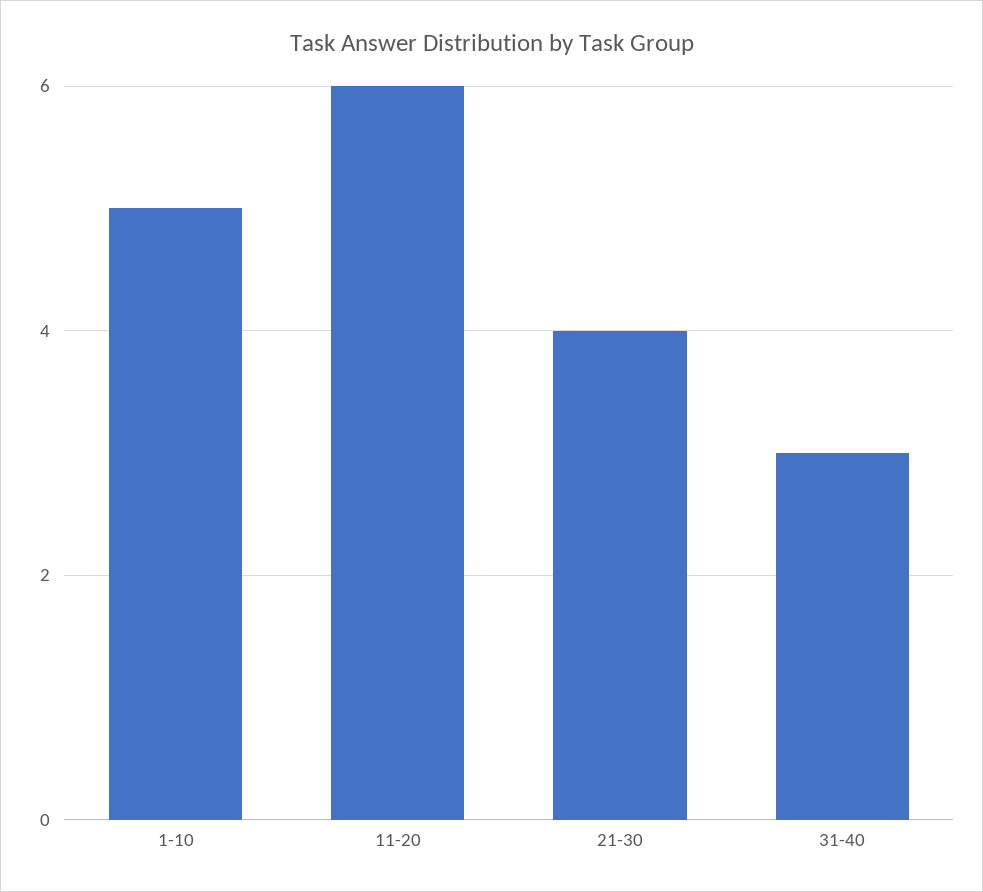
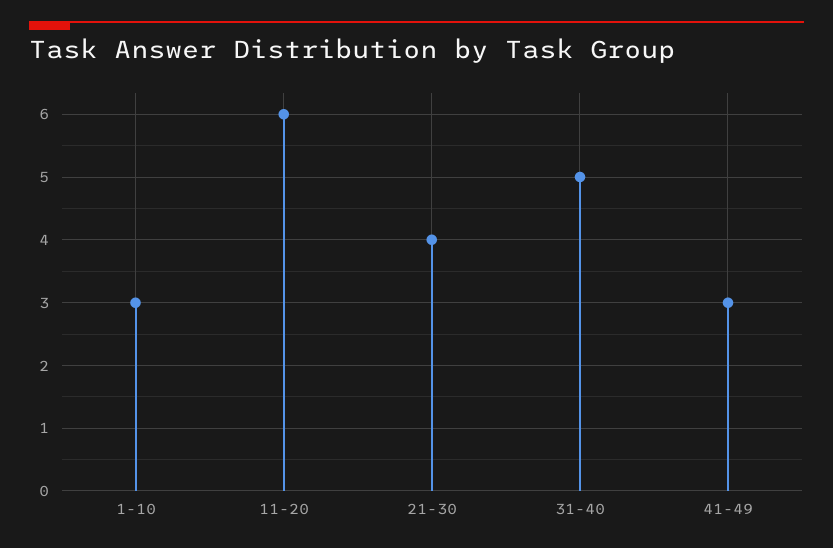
1-10: 5 -> 3
31-40: 3 -> 5
41-49: none -> 3

